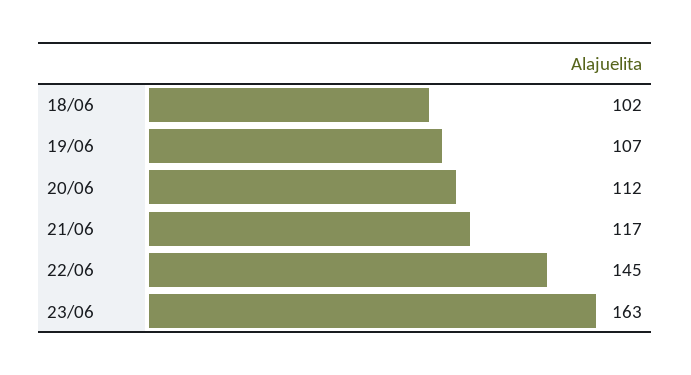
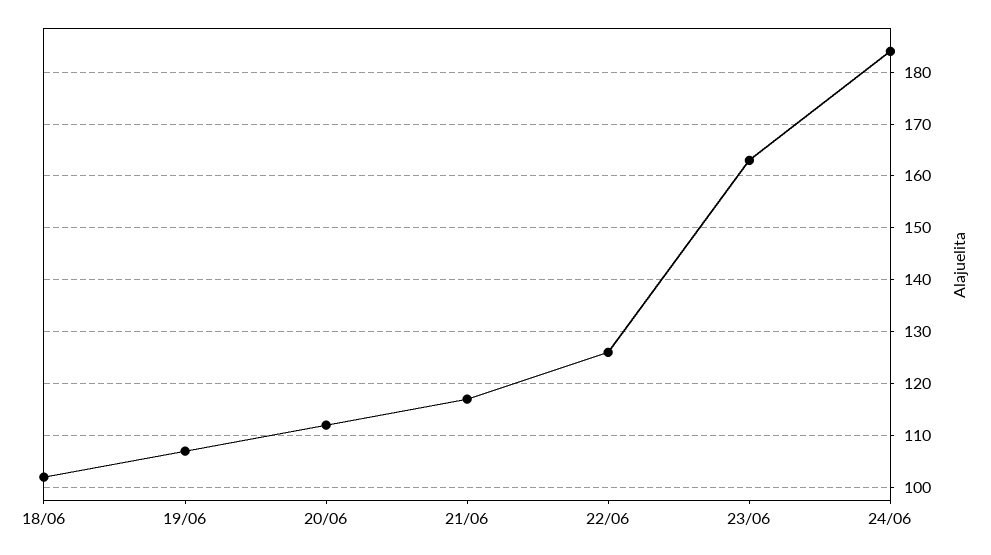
22/06: 145 -> 125
24/06: none -> 185

